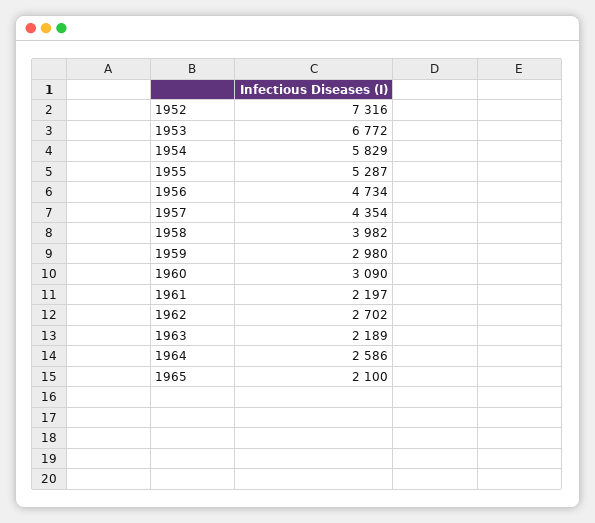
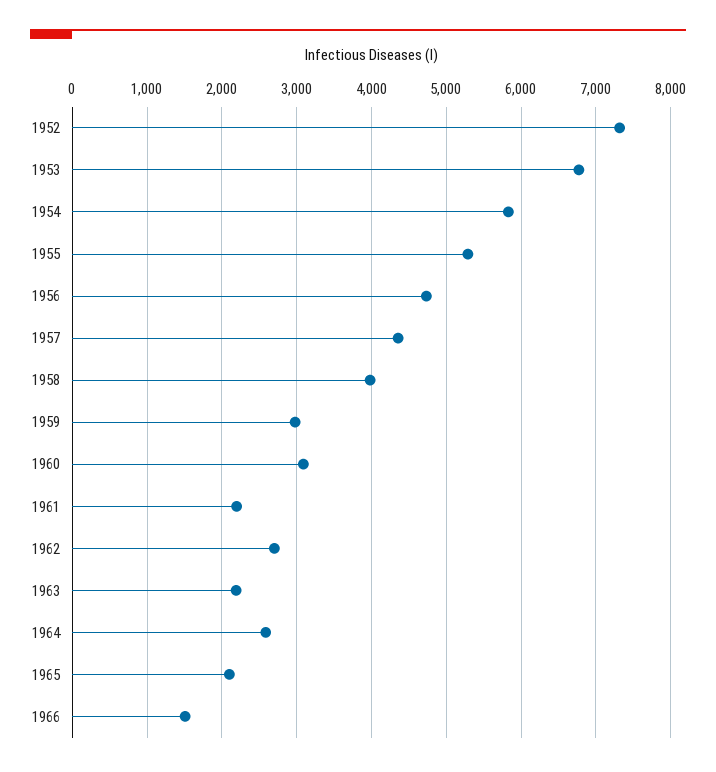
1966: none -> 1500

